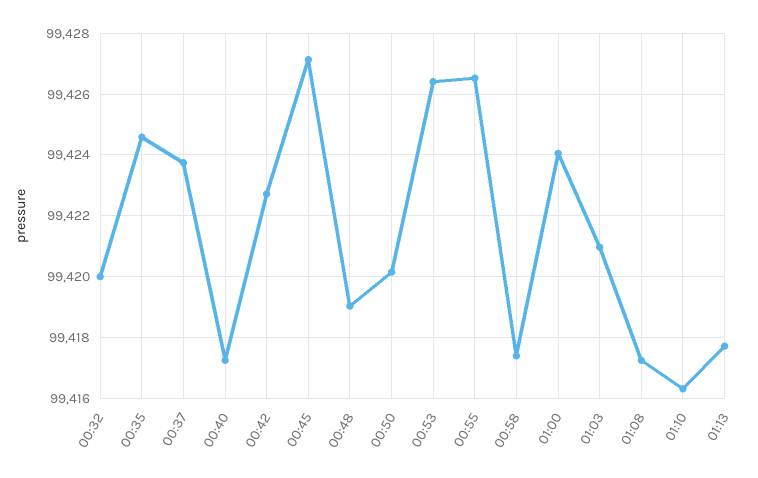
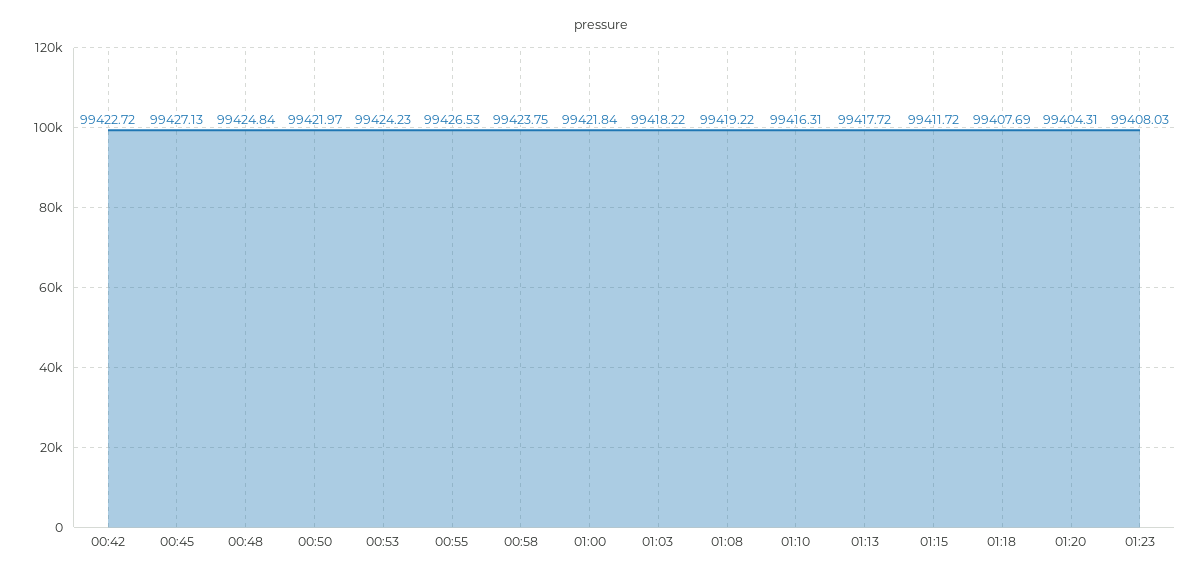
00:32: 99420 -> none
00:35: 99424.6 -> none
00:37: 99423.8 -> none
00:40: 99417.2 -> none
00:48: 99419 -> 99424.84
00:50: 99420.2 -> 99421.97
00:53: 99426.4 -> 99424.23
00:58: 99417.4 -> 99423.75
01:00: 99424 -> 99421.84
01:03: 99421 -> 99418.22
01:08: 99417.2 -> 99419.22
01:15: none -> 99411.72
01:18: none -> 99407.69
01:20: none -> 99404.31
01:23: none -> 99408.03

